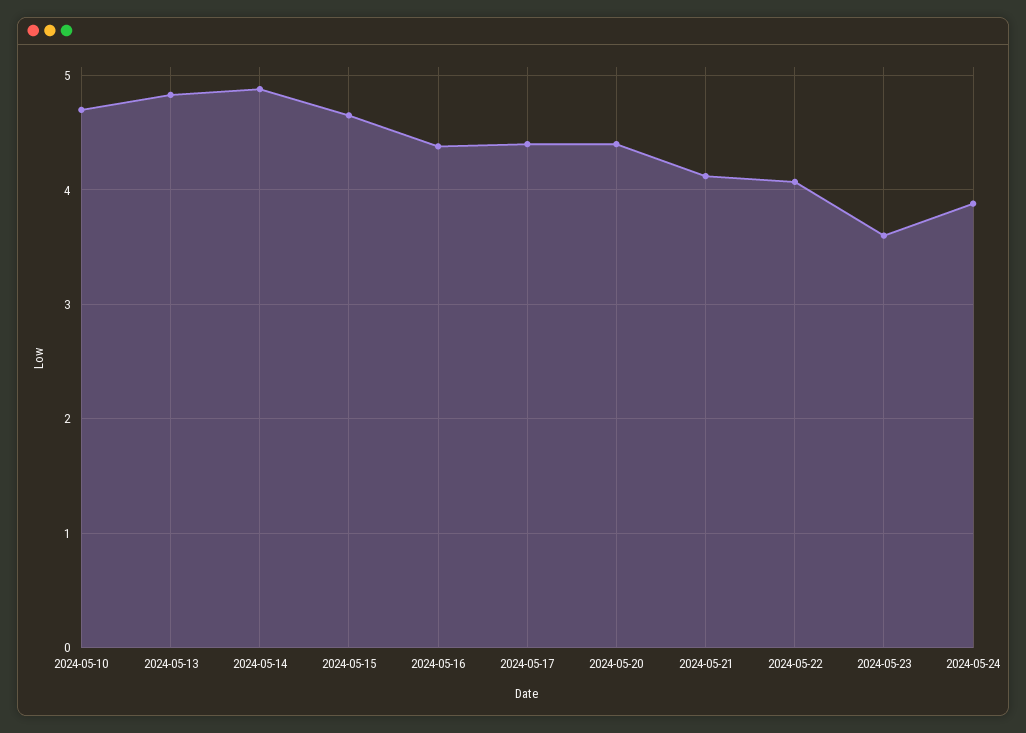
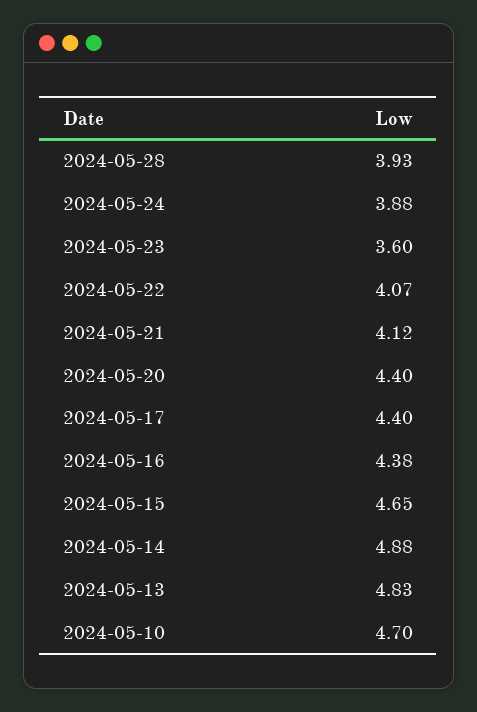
2024-05-28: none -> 3.93

